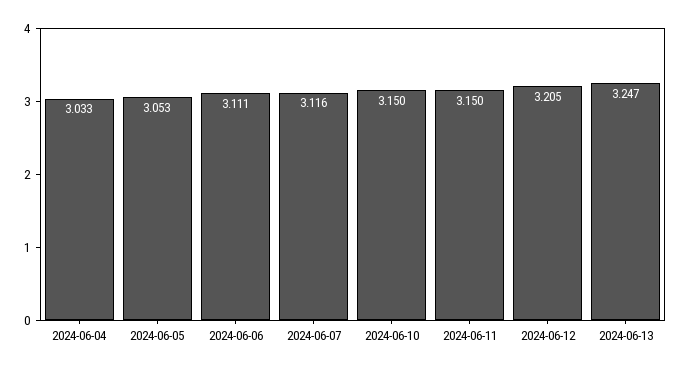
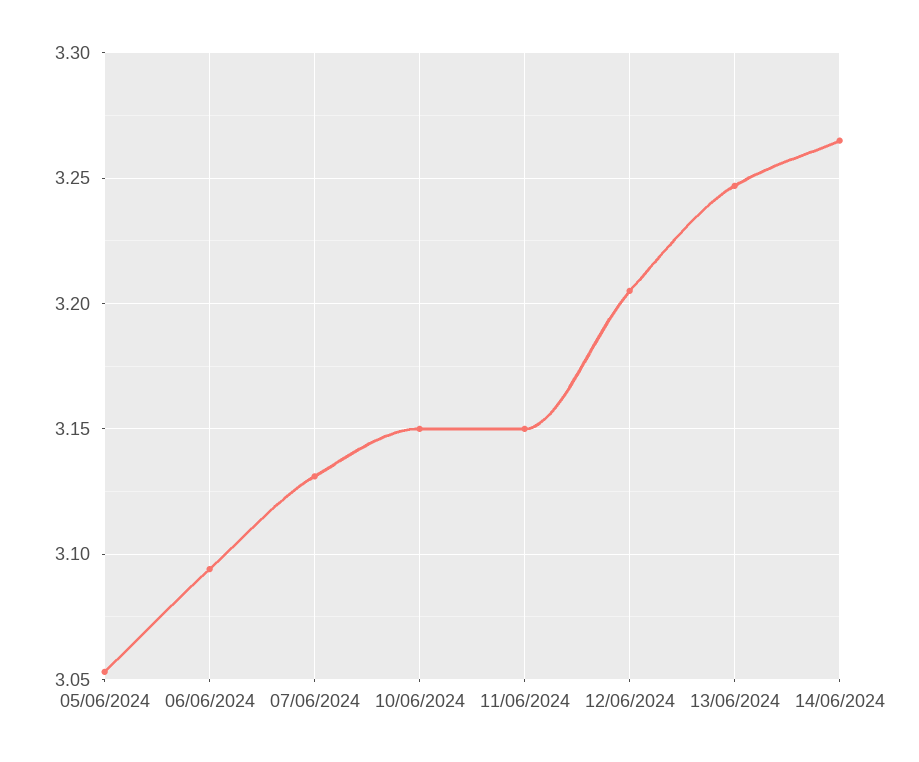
2024-06-04: 3.033 -> none
2024-06-06: 3.111 -> 3.095
2024-06-07: 3.116 -> 3.13
14/06/2024: none -> 3.265

